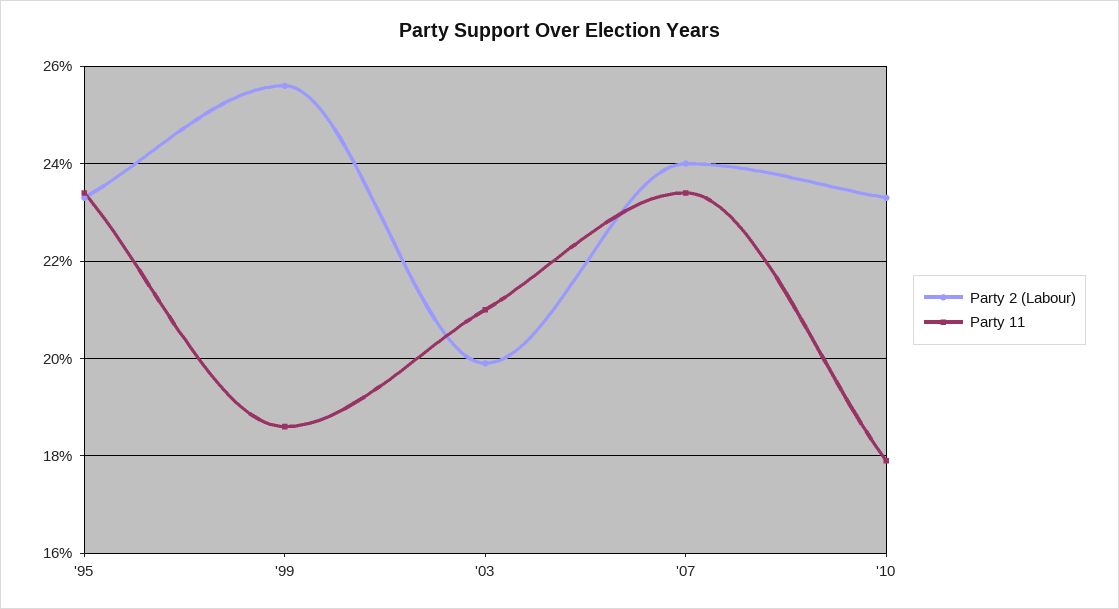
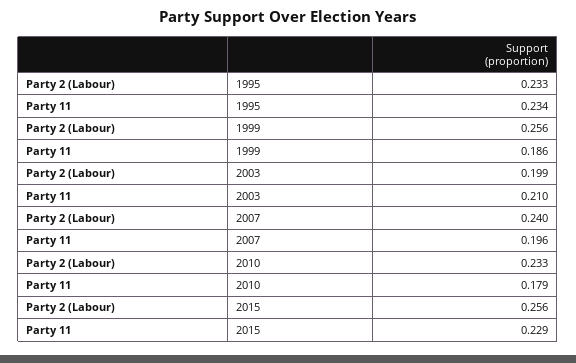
Party 11, '07: 0.235 -> 0.196
Party 2 (Labour), 2015: none -> 0.256
Party 11, 2015: none -> 0.229

